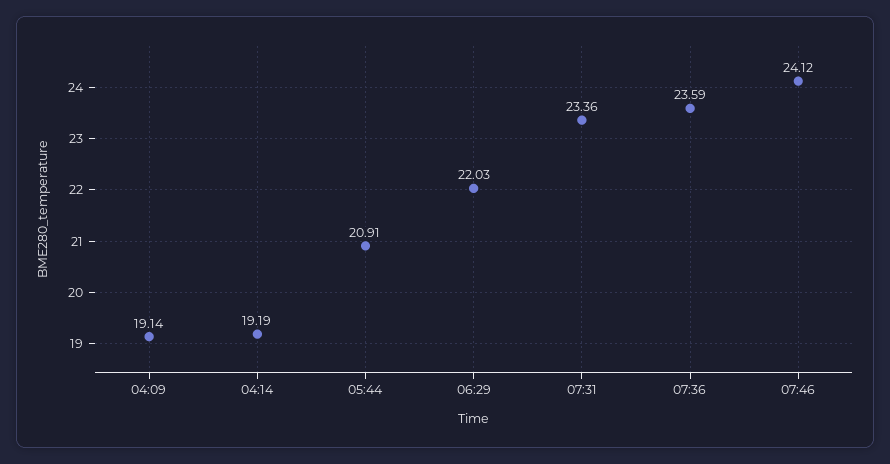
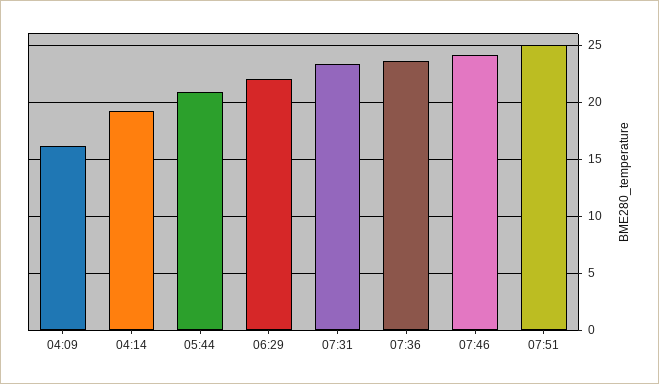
04:09: 19.14 -> 16
07:51: none -> 25

